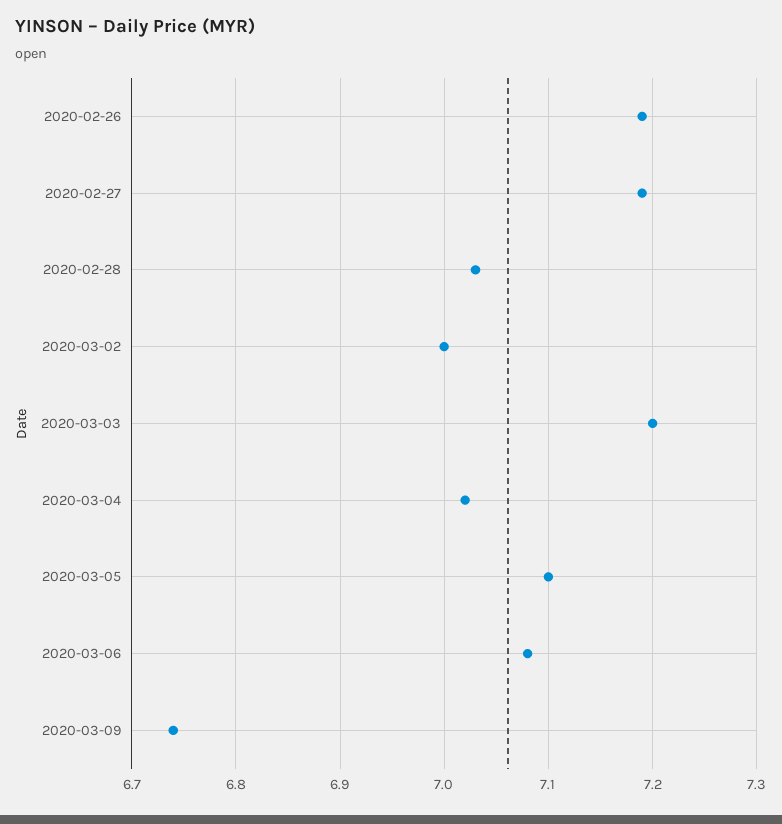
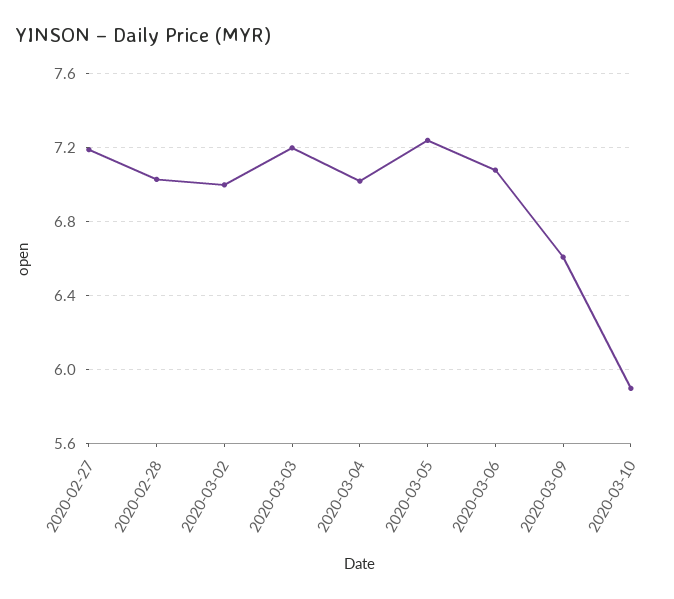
2020-02-26: 7.19 -> none
2020-03-05: 7.1 -> 7.25
2020-03-09: 6.74 -> 6.6
2020-03-10: none -> 5.9

